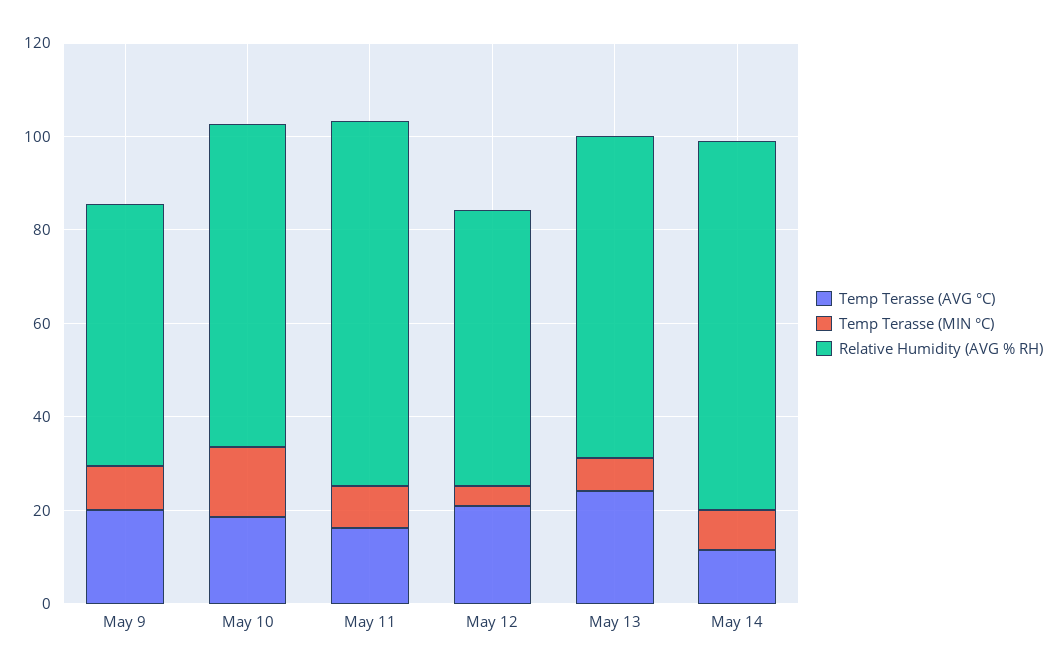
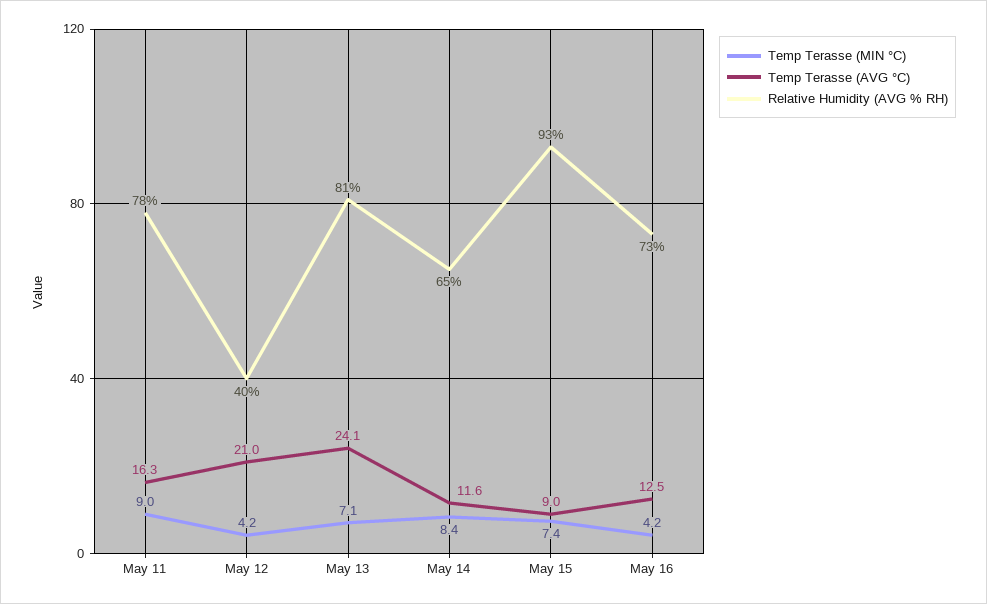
Temp Terasse (AVG °C), May 9: 20 -> none
Temp Terasse (MIN °C), May 9: 10 -> none
Relative Humidity (AVG % RH), May 9: 55 -> none
Temp Terasse (AVG °C), May 10: 20 -> none
Temp Terasse (MIN °C), May 10: 15 -> none
Relative Humidity (AVG % RH), May 10: 70 -> none
Relative Humidity (AVG % RH), May 12: 60 -> 40
Relative Humidity (AVG % RH), May 13: 70 -> 81
Relative Humidity (AVG % RH), May 14: 80 -> 65
Temp Terasse (MIN °C), May 15: none -> 7.4
Temp Terasse (AVG °C), May 15: none -> 9
Relative Humidity (AVG % RH), May 15: none -> 93
Temp Terasse (MIN °C), May 16: none -> 4.2
Temp Terasse (AVG °C), May 16: none -> 12.5
Relative Humidity (AVG % RH), May 16: none -> 73

